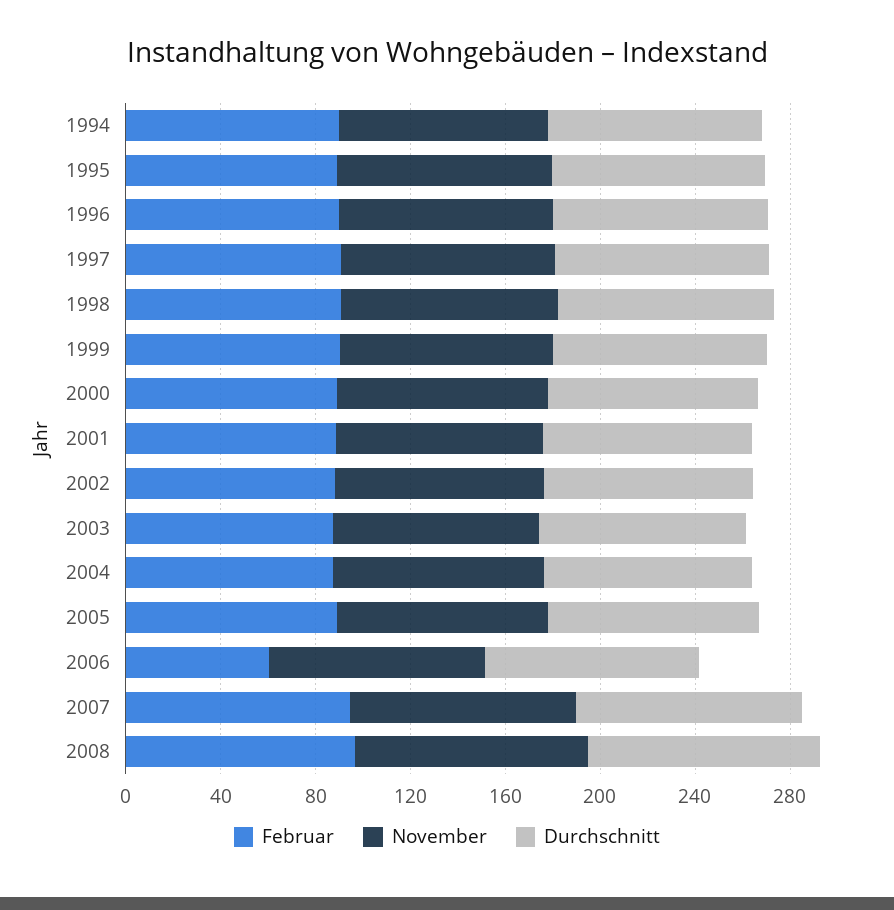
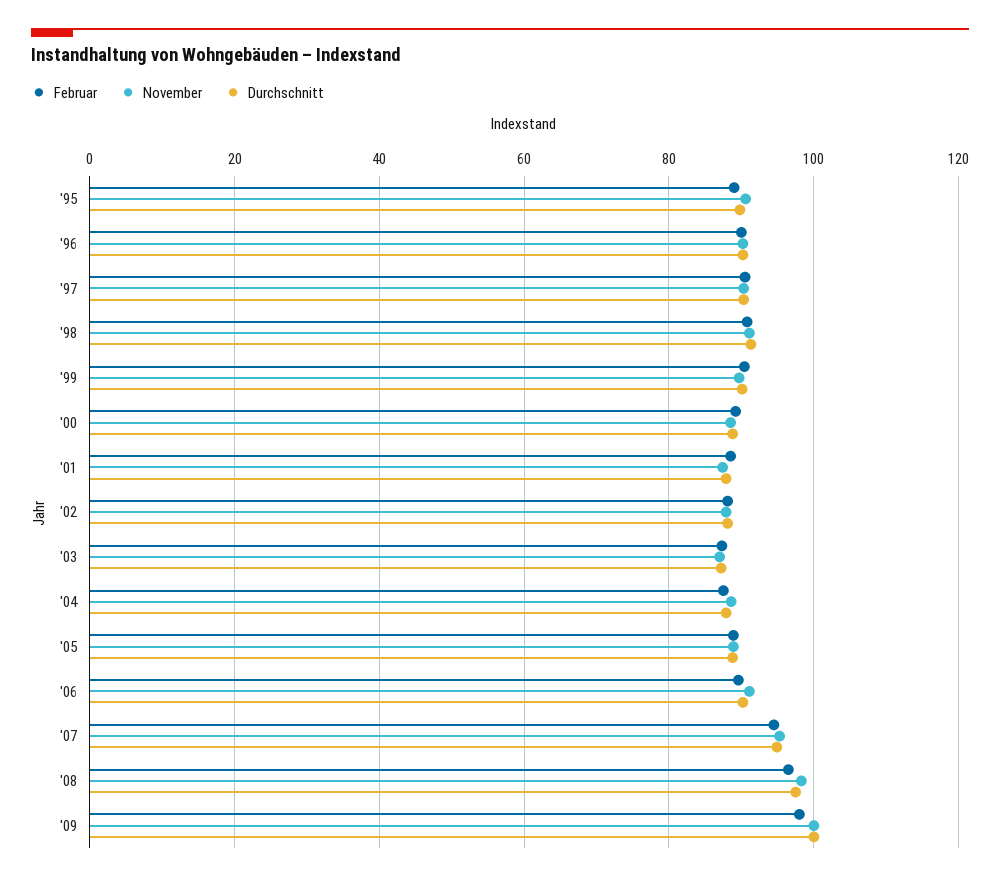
Februar, 1994: 90 -> none
November, 1994: 90 -> none
Durchschnitt, 1994: 90 -> none
Februar, 2006: 60 -> 90
Februar, '09: none -> 98
November, '09: none -> 100
Durchschnitt, '09: none -> 100

